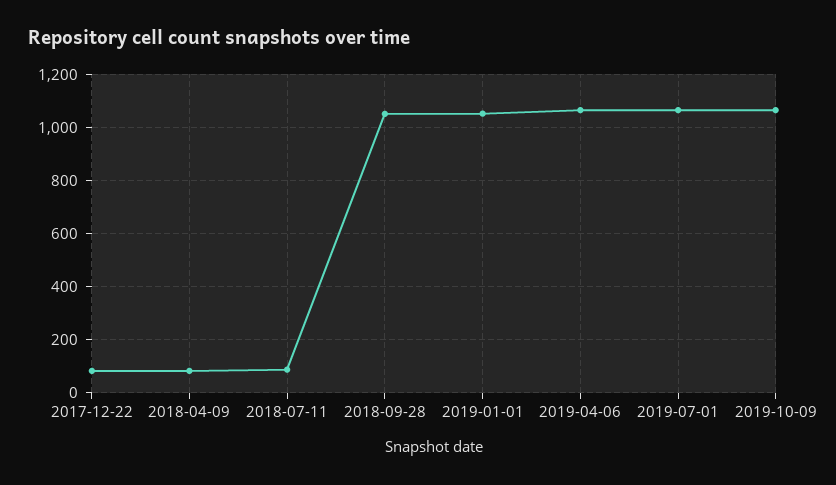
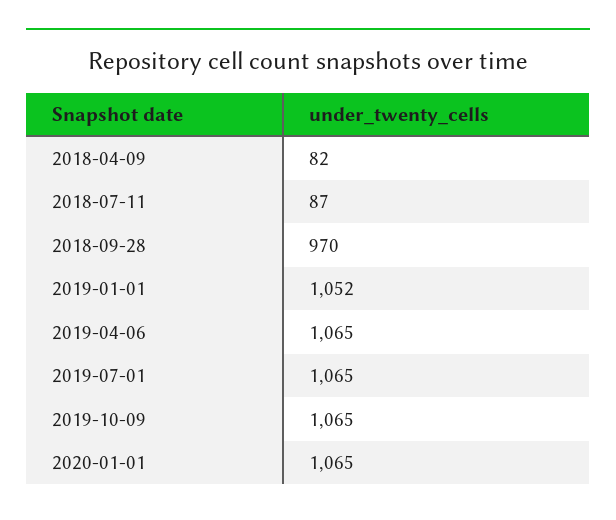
2017-12-22: 75 -> none
2018-09-28: 1050 -> 970
2020-01-01: none -> 1065

